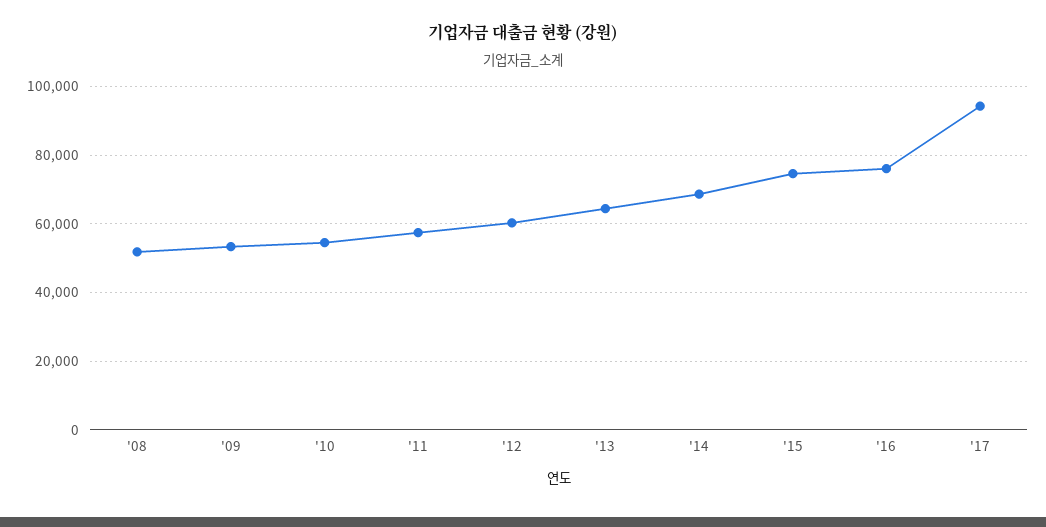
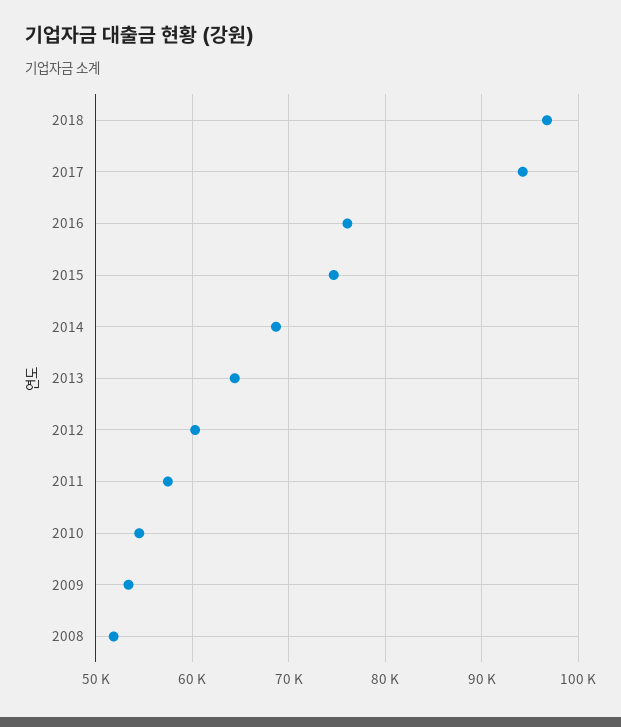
2018: none -> 97000

